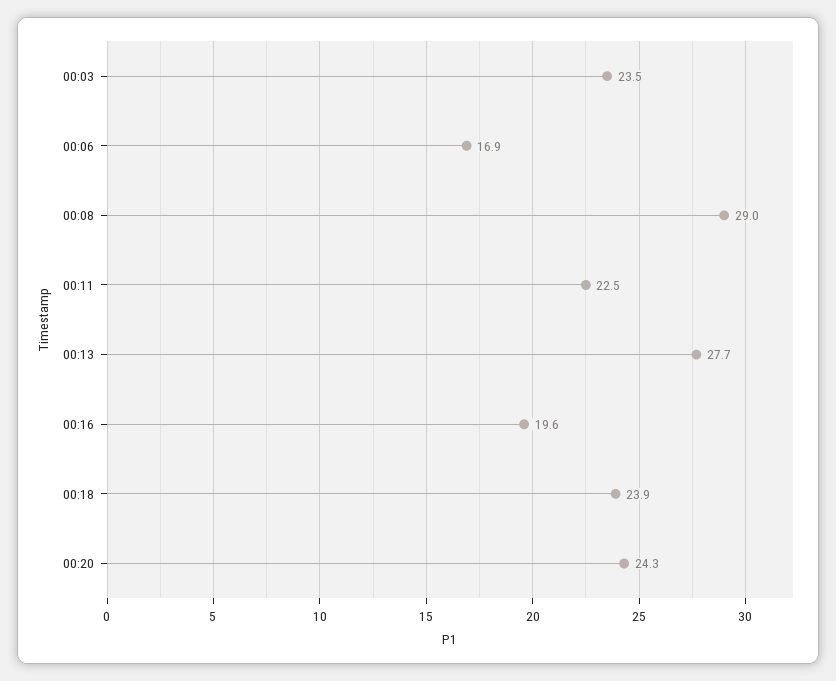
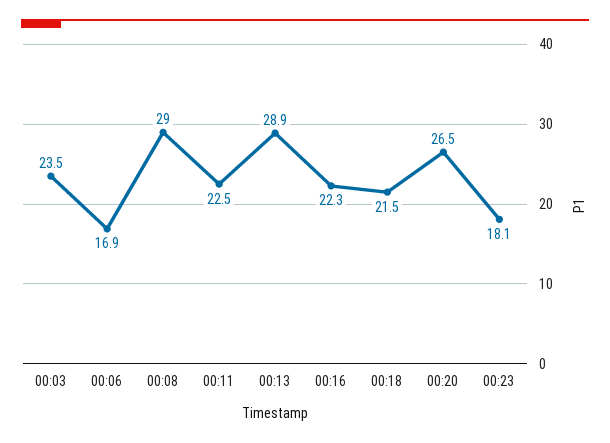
00:13: 27.7 -> 28.9
00:16: 19.6 -> 22.3
00:18: 23.9 -> 21.5
00:20: 24.3 -> 26.5
00:23: none -> 18.1

